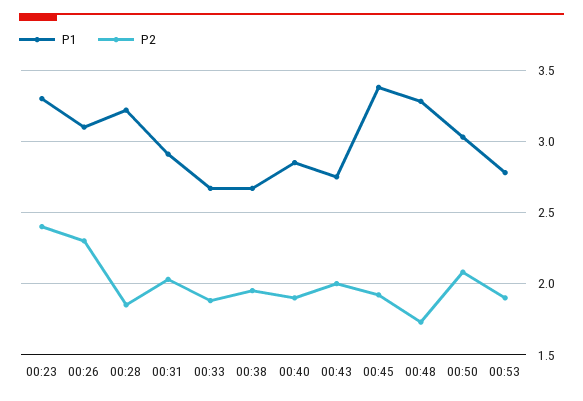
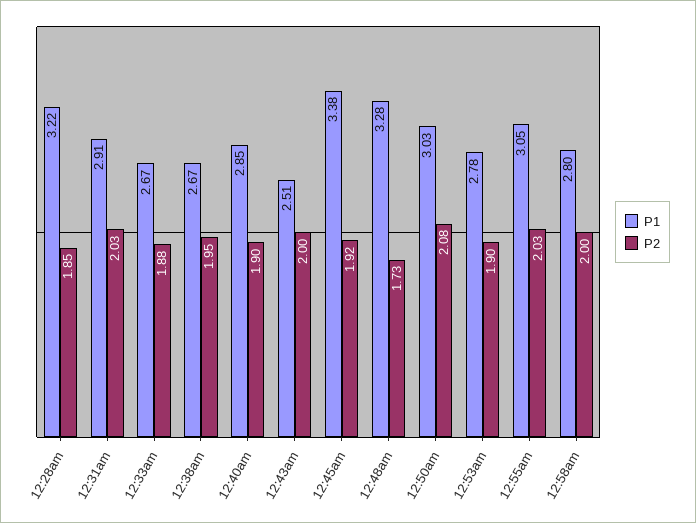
P1, 00:23: 3.3 -> none
P2, 00:23: 2.4 -> none
P1, 00:26: 3.1 -> none
P2, 00:26: 2.3 -> none
P1, 00:43: 2.75 -> 2.51
P1, 12:55am: none -> 3.05
P2, 12:55am: none -> 2.03
P1, 12:58am: none -> 2.8
P2, 12:58am: none -> 2

